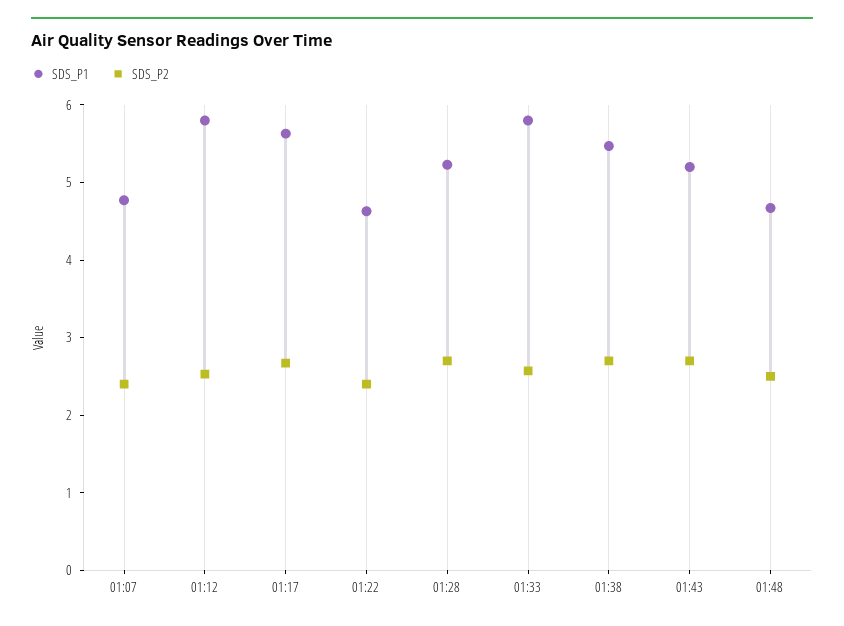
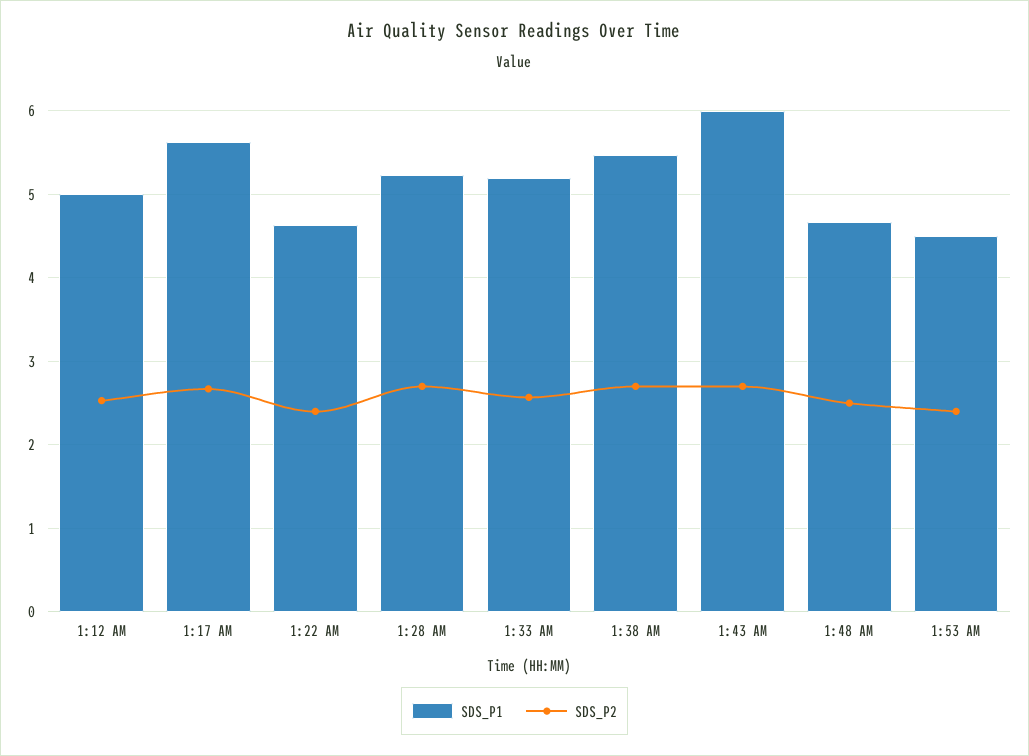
SDS_P1, 01:07: 4.8 -> none
SDS_P2, 01:07: 2.4 -> none
SDS_P1, 01:12: 5.8 -> 5
SDS_P1, 01:33: 5.8 -> 5.2
SDS_P1, 01:43: 5.2 -> 6
SDS_P1, 1:53 AM: none -> 4.5
SDS_P2, 1:53 AM: none -> 2.4

